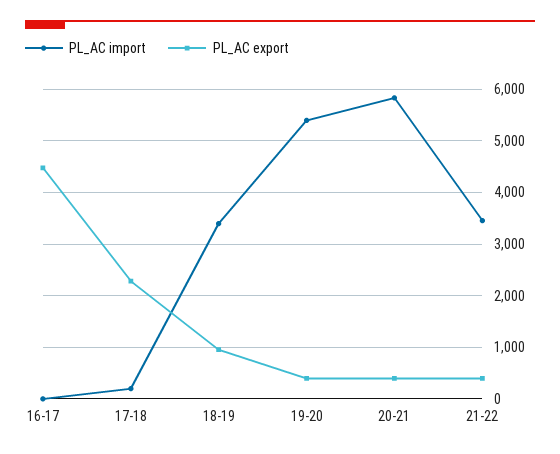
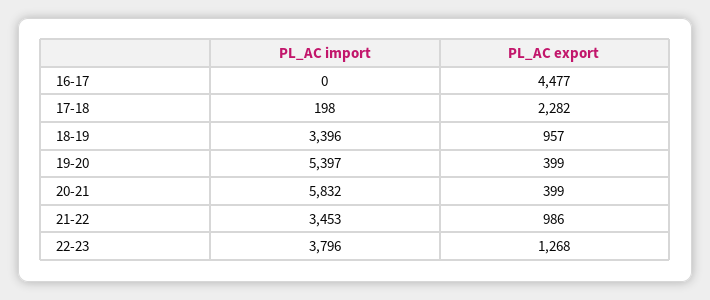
PL_AC export, 21-22: 400 -> 986
PL_AC import, 22-23: none -> 3796
PL_AC export, 22-23: none -> 1268

